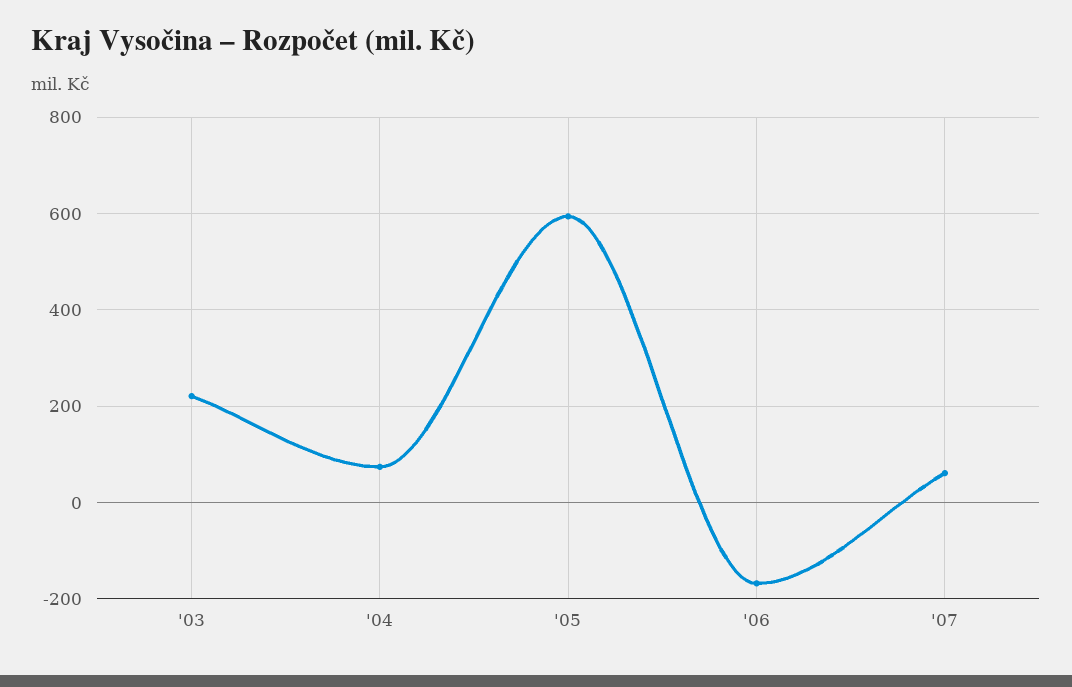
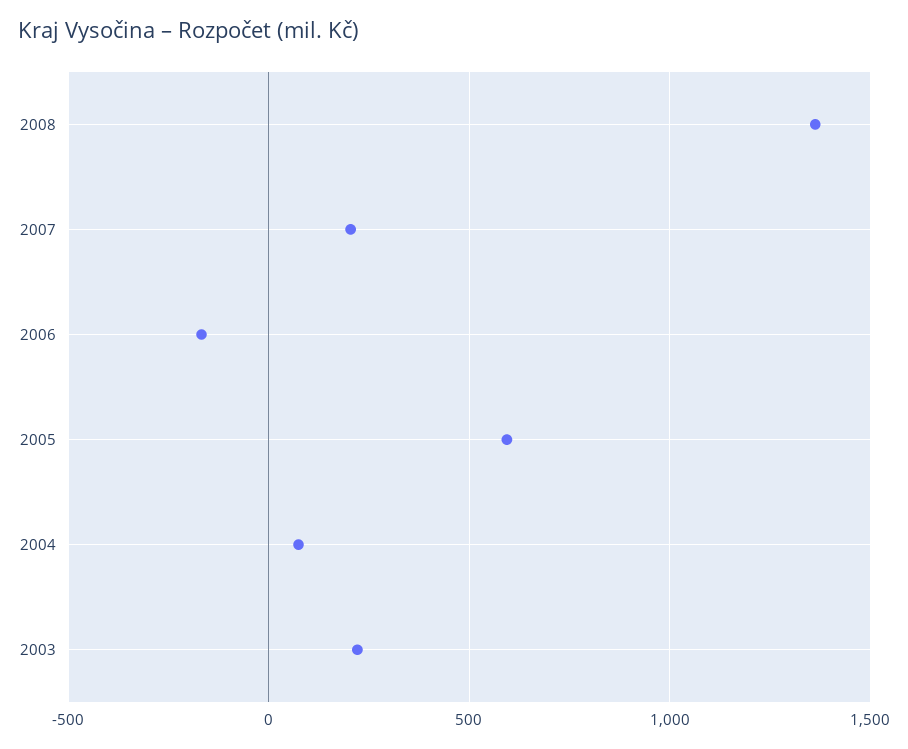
'07: 60 -> 200
2008: none -> 1350

